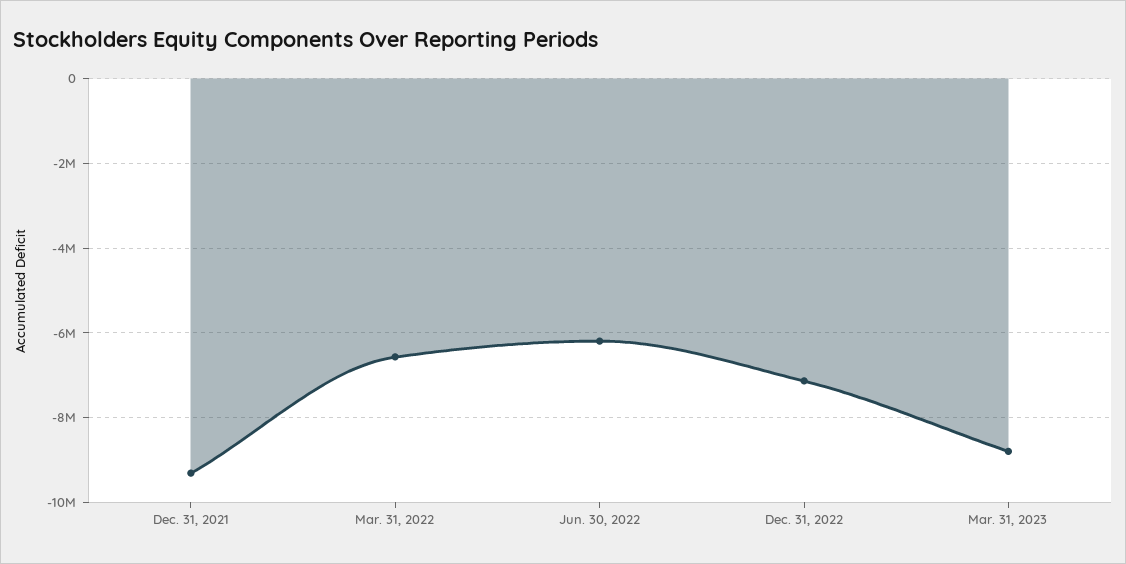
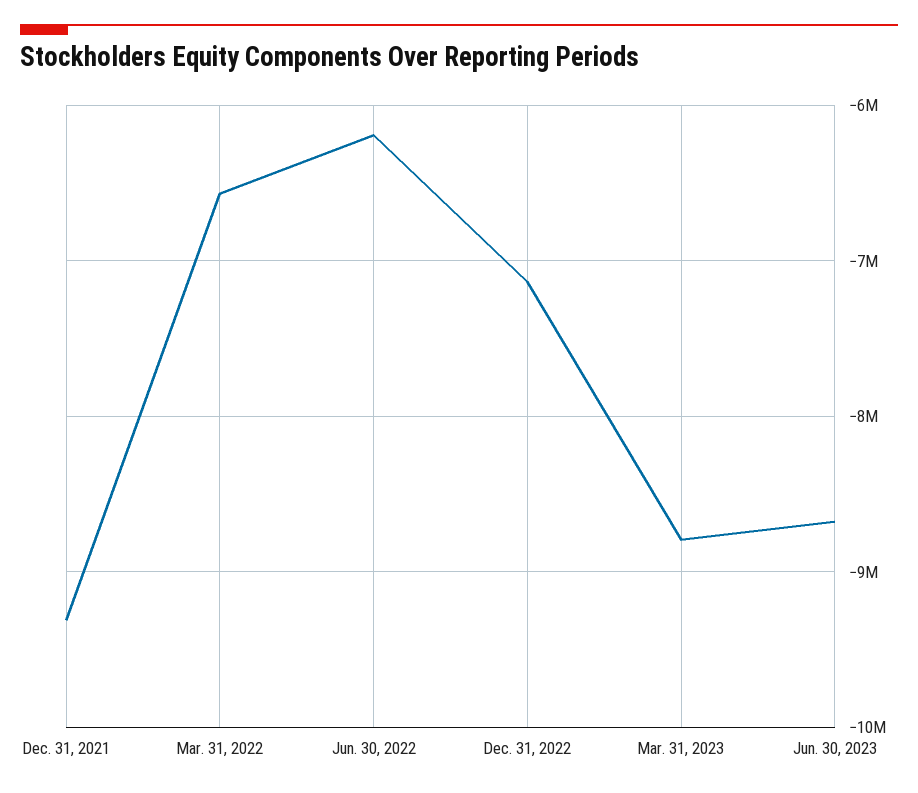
Jun. 30, 2023: none -> -8700000

